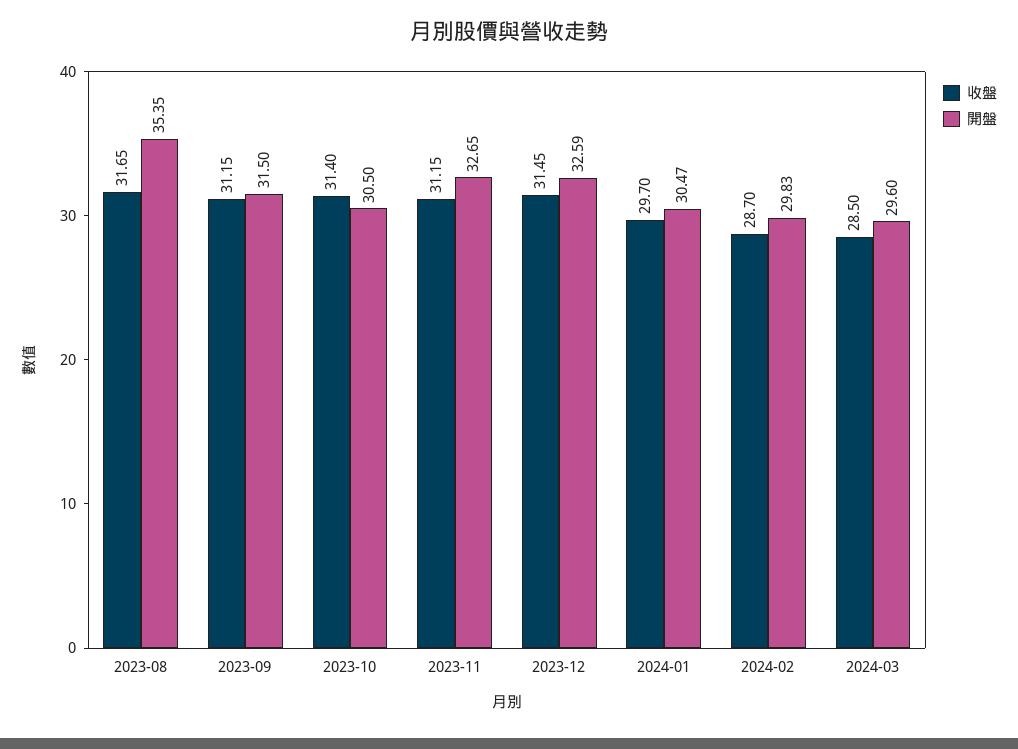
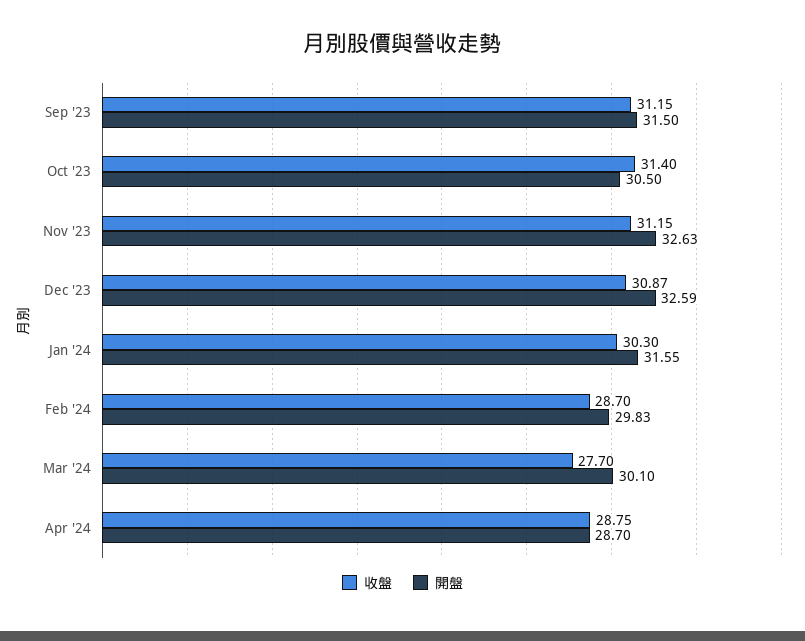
收盤, 2023-08: 31.65 -> none
開盤, 2023-08: 35.35 -> none
開盤, 2023-11: 32.65 -> 32.63
收盤, 2023-12: 31.45 -> 30.87
收盤, 2024-01: 29.7 -> 30.3
開盤, 2024-01: 30.47 -> 31.55
收盤, 2024-03: 28.5 -> 27.7
開盤, 2024-03: 29.6 -> 30.1
收盤, Apr '24: none -> 28.75
開盤, Apr '24: none -> 28.7

